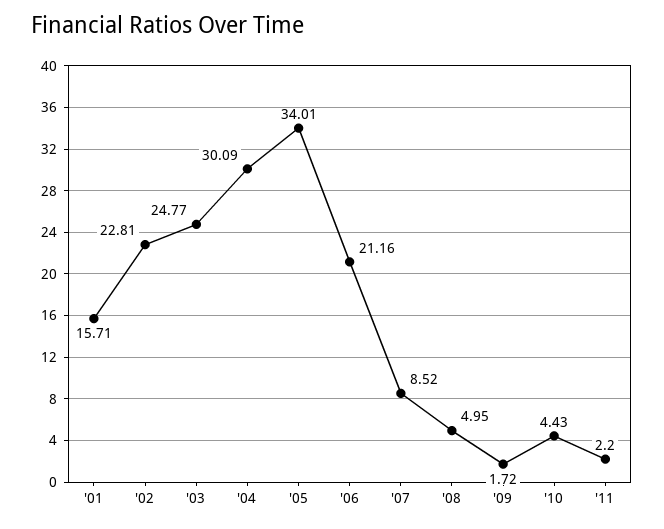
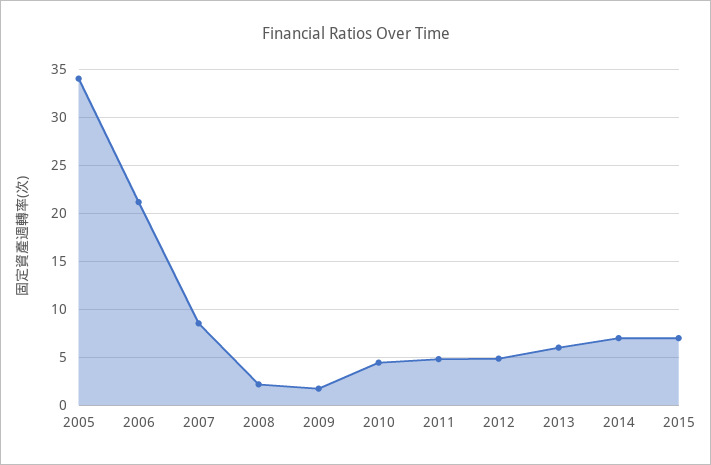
'01: 15.71 -> none
'02: 22.81 -> none
'03: 24.77 -> none
'04: 30.09 -> none
'08: 4.95 -> 2
'11: 2.2 -> 5
2012: none -> 5
2013: none -> 6
2014: none -> 7
2015: none -> 7

